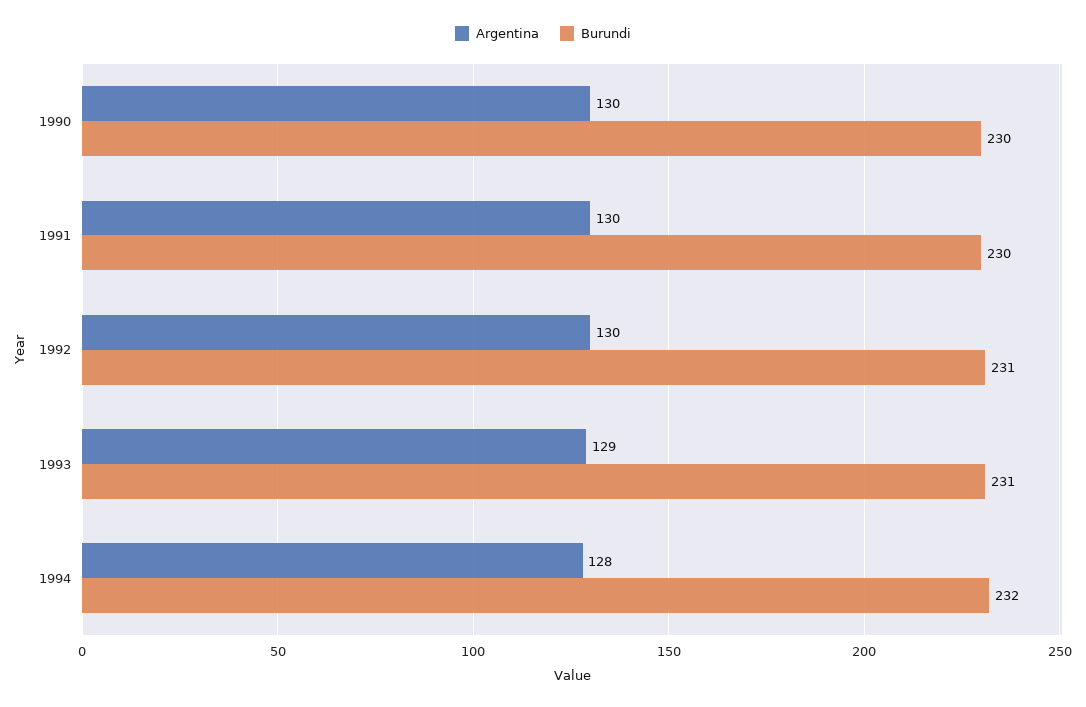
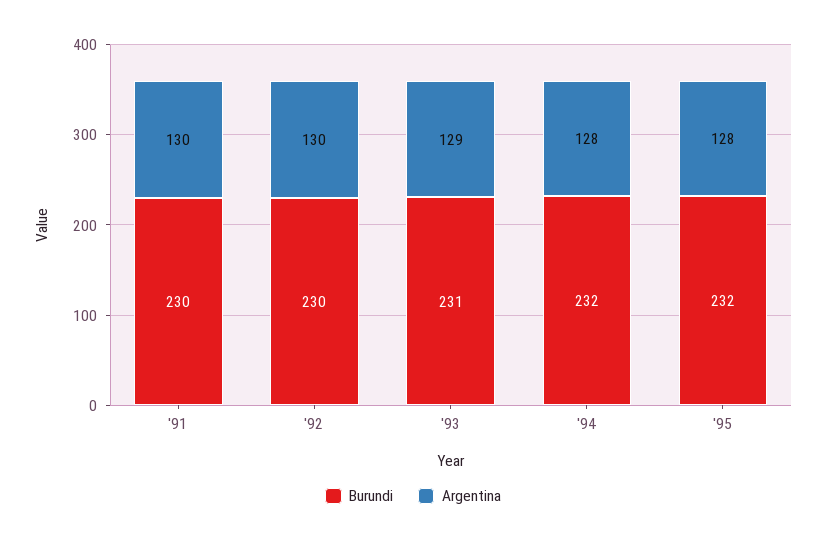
Argentina, 1990: 130 -> none
Burundi, 1990: 230 -> none
Burundi, 1992: 231 -> 230
Burundi, '95: none -> 232
Argentina, '95: none -> 128

